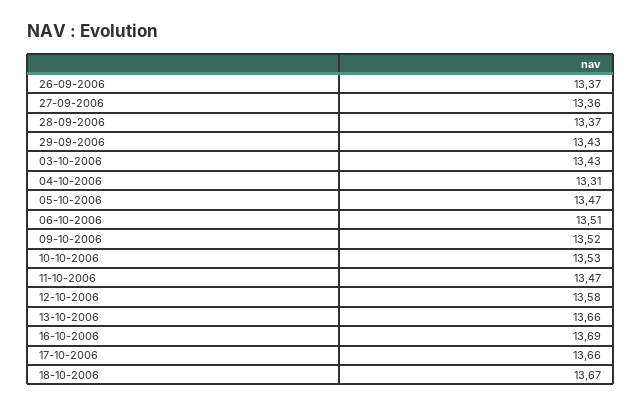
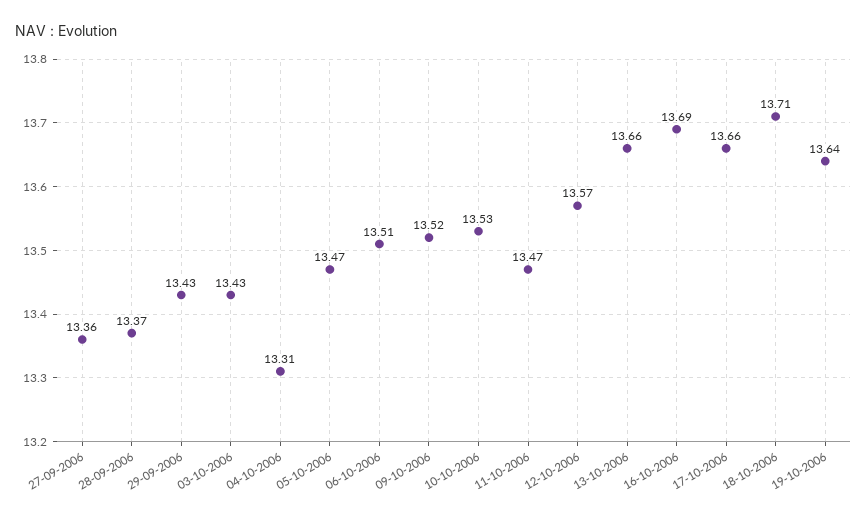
26-09-2006: 13.37 -> none
12-10-2006: 13.58 -> 13.57
18-10-2006: 13.67 -> 13.71
19-10-2006: none -> 13.64

